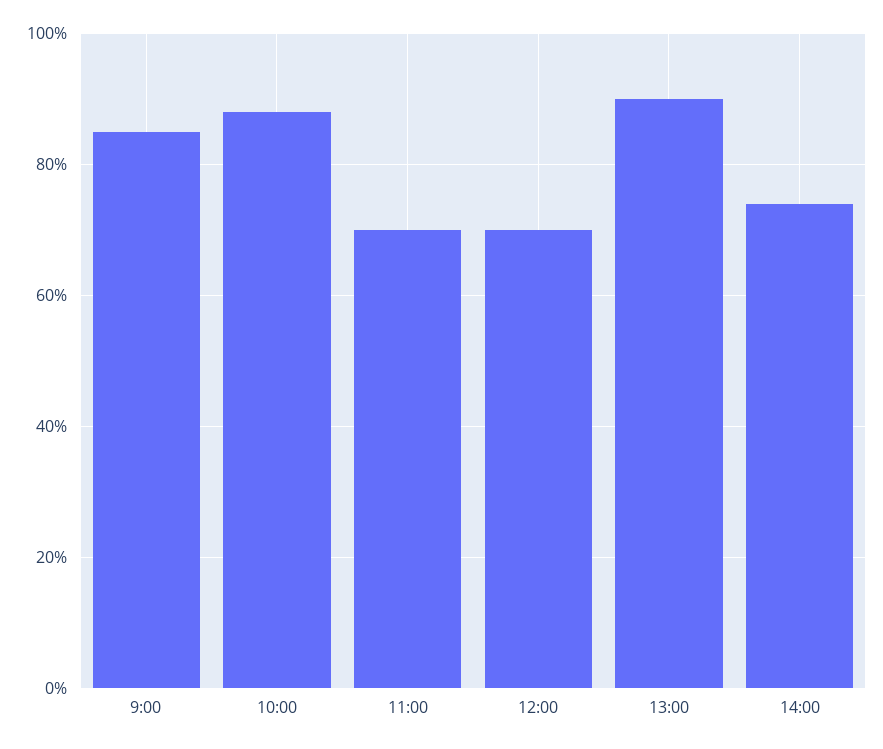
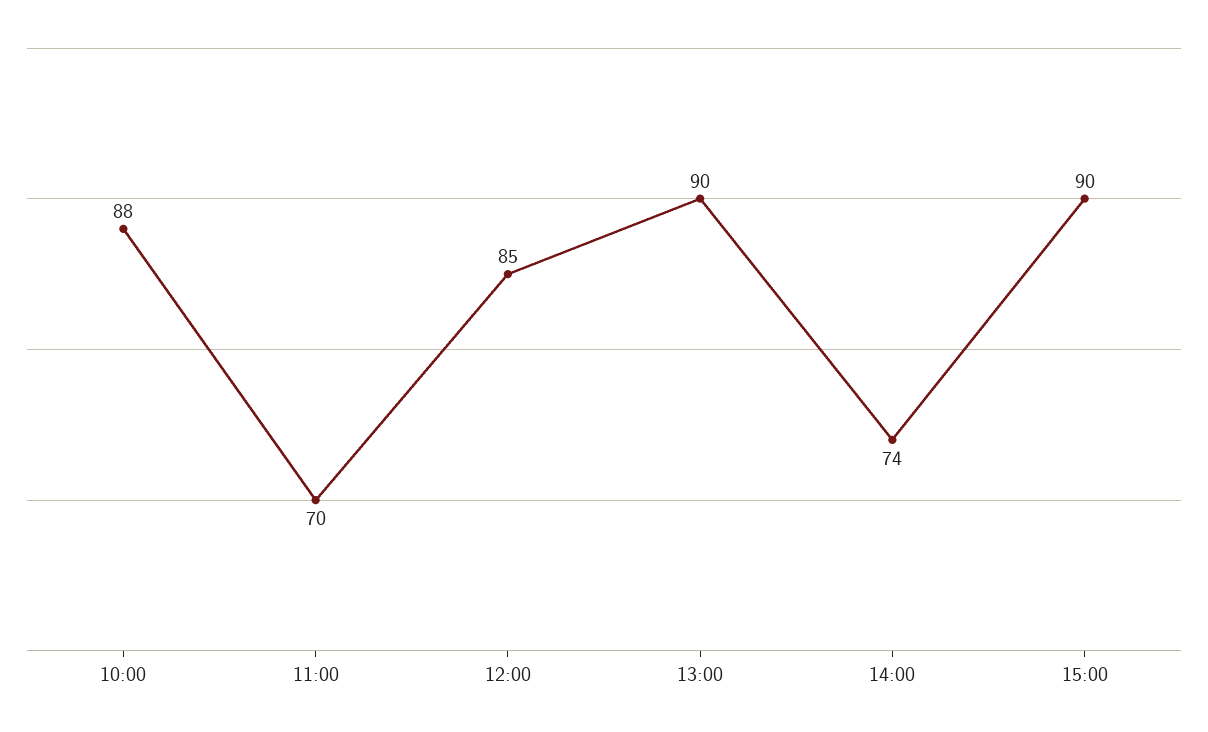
9:00: 85 -> none
12:00: 70 -> 85
15:00: none -> 90

